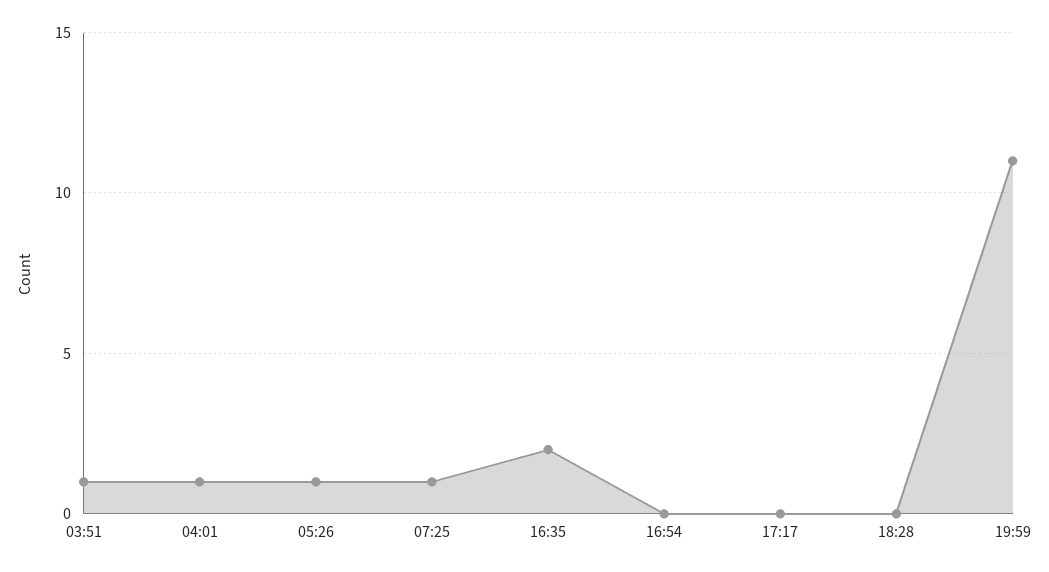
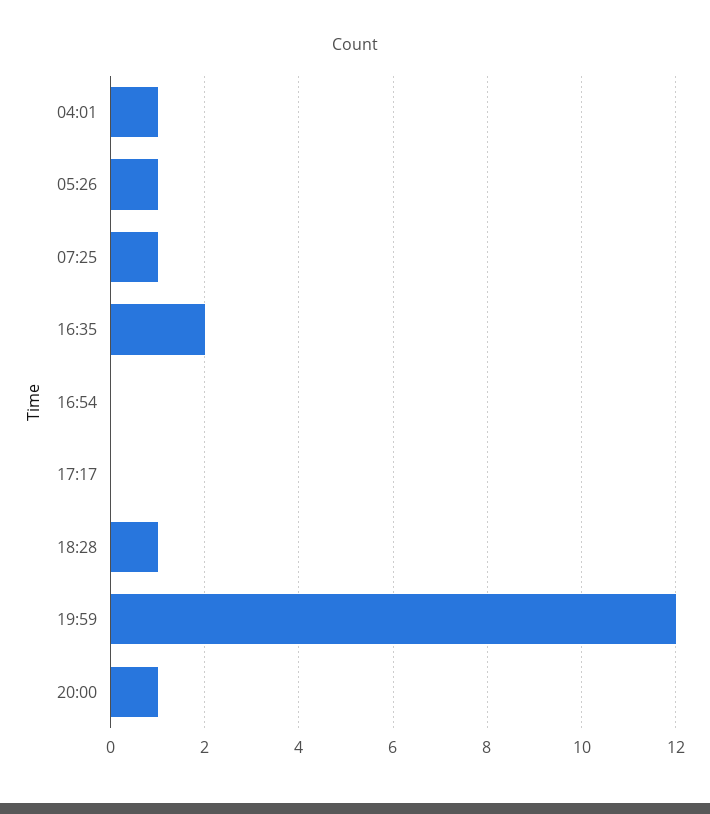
03:51: 1 -> none
18:28: 0 -> 1
19:59: 11 -> 12
20:00: none -> 1

